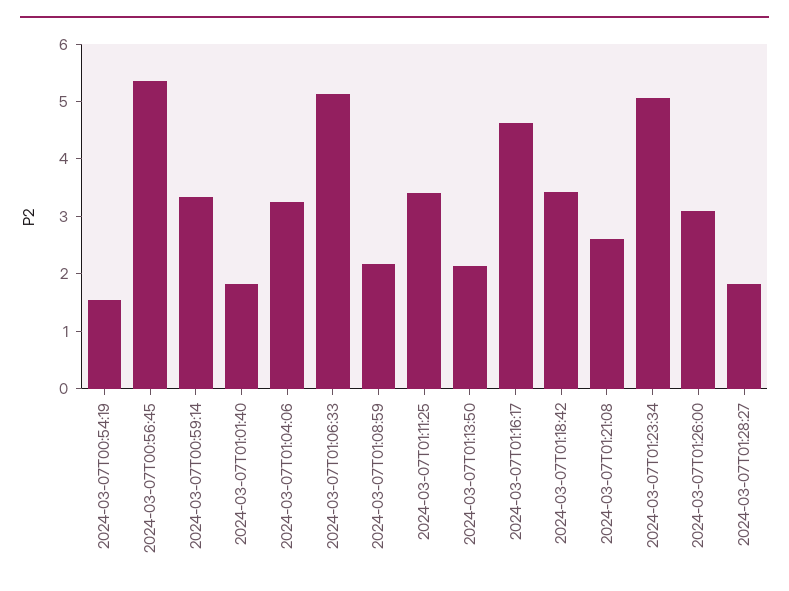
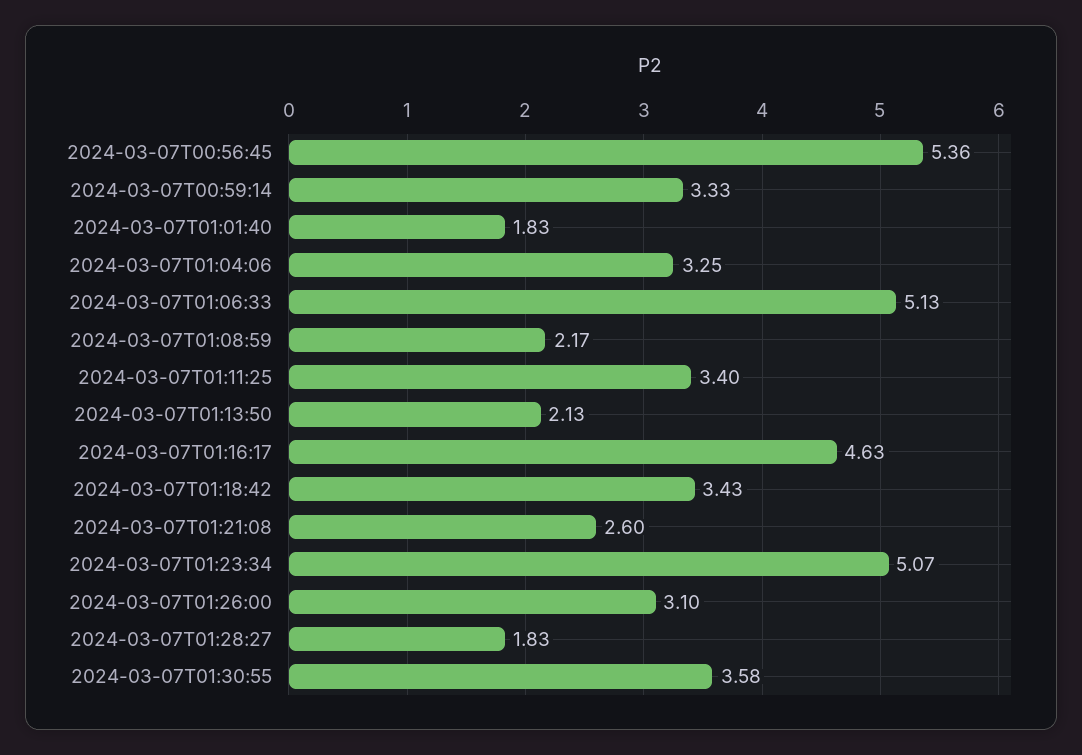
2024-03-07T00:54:19: 1.6 -> none
2024-03-07T01:30:55: none -> 3.58

